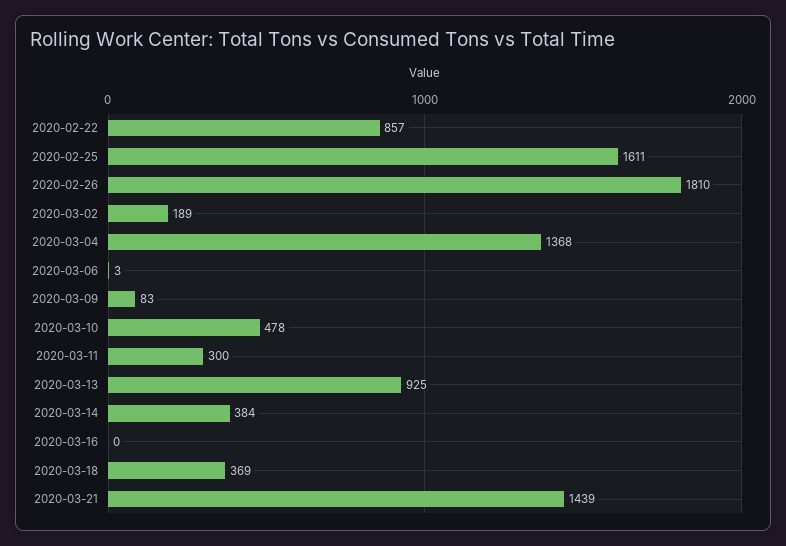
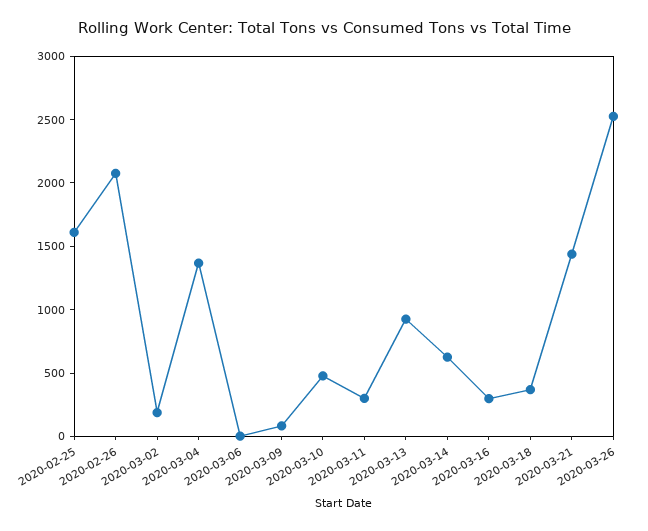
2020-02-22: 857 -> none
2020-02-26: 1810 -> 2100
2020-03-14: 384 -> 600
2020-03-16: 0 -> 300
2020-03-26: none -> 2500

